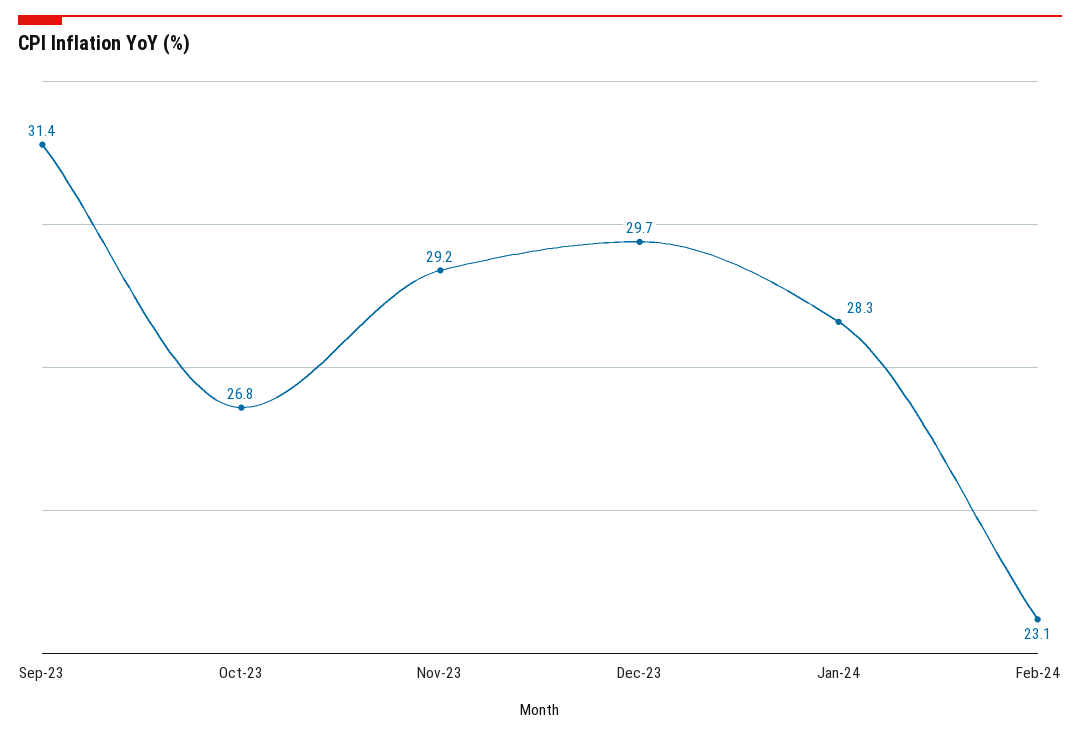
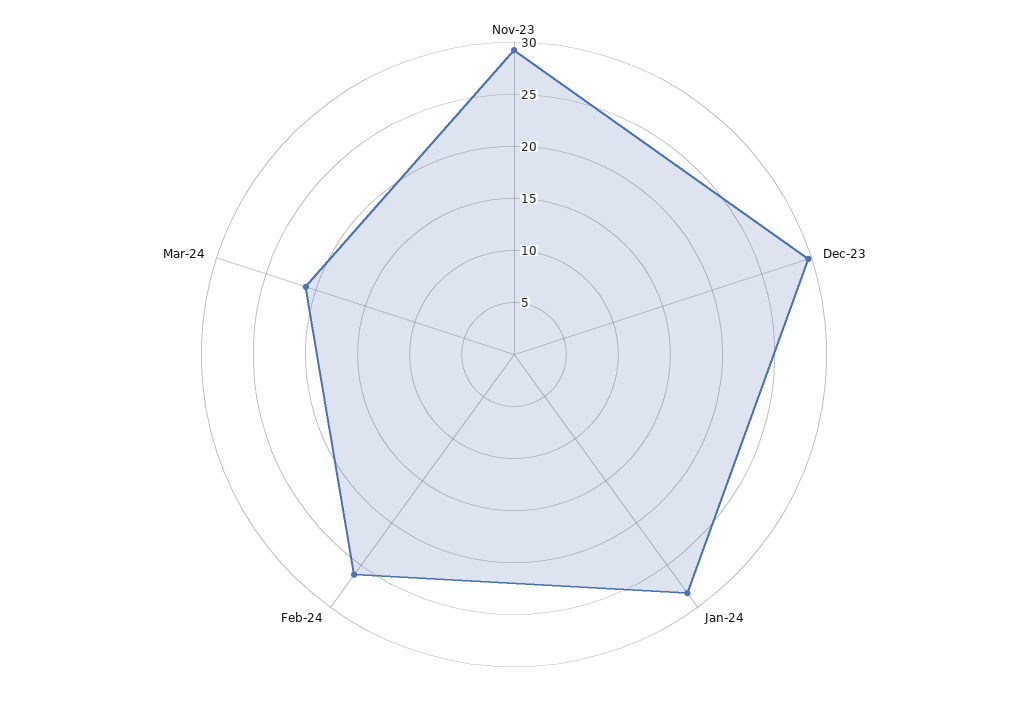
Sep-23: 31.4 -> none
Oct-23: 26.8 -> none
Feb-24: 23.1 -> 26
Mar-24: none -> 21

